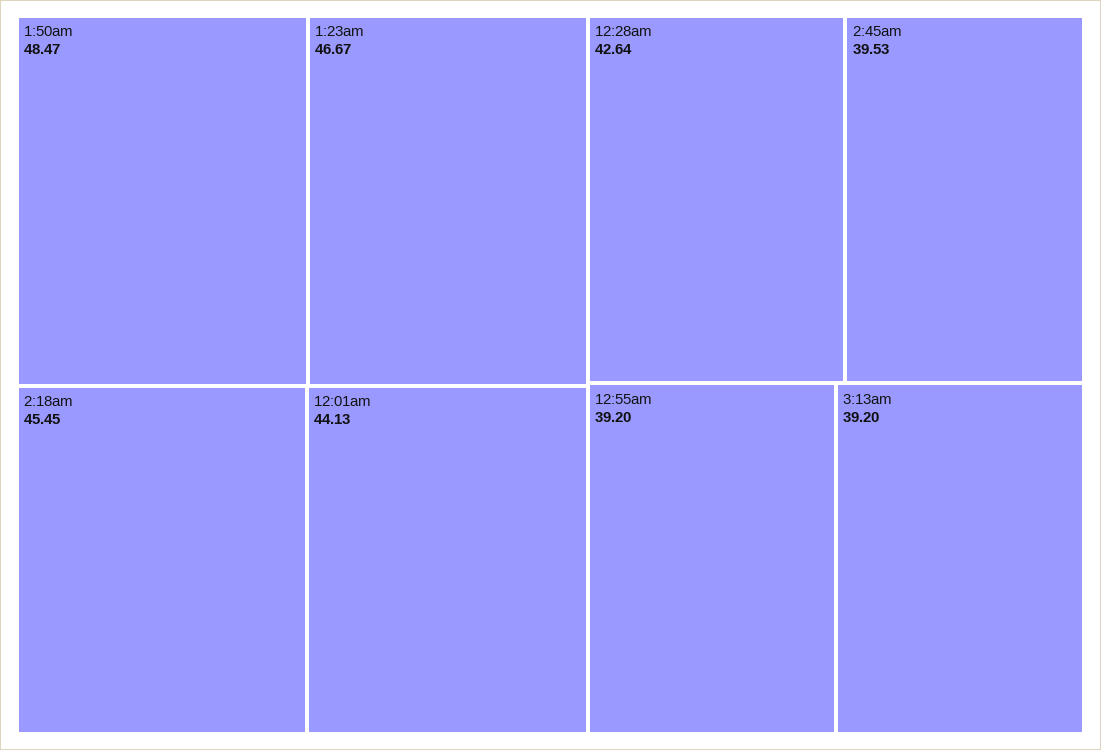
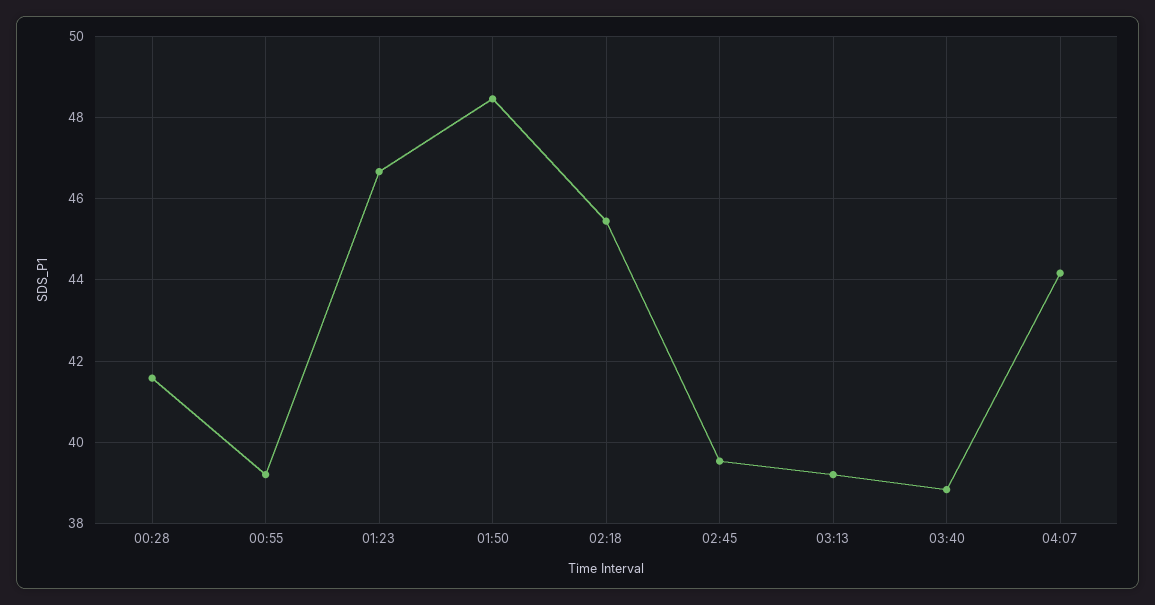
12:01am: 44.13 -> none
12:28am: 42.64 -> 41.6
03:40: none -> 38.8
04:07: none -> 44.2

